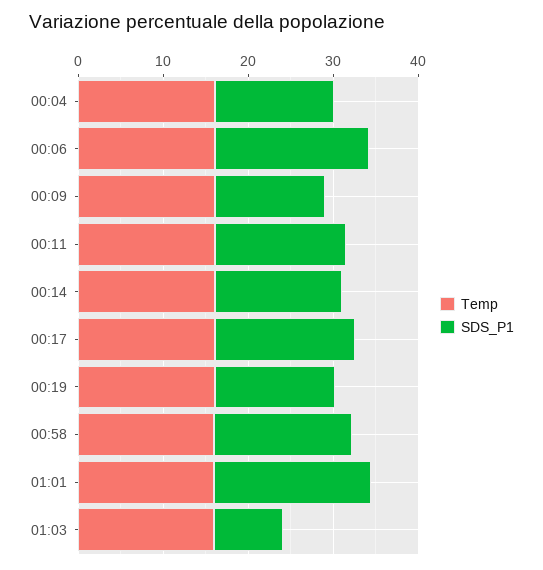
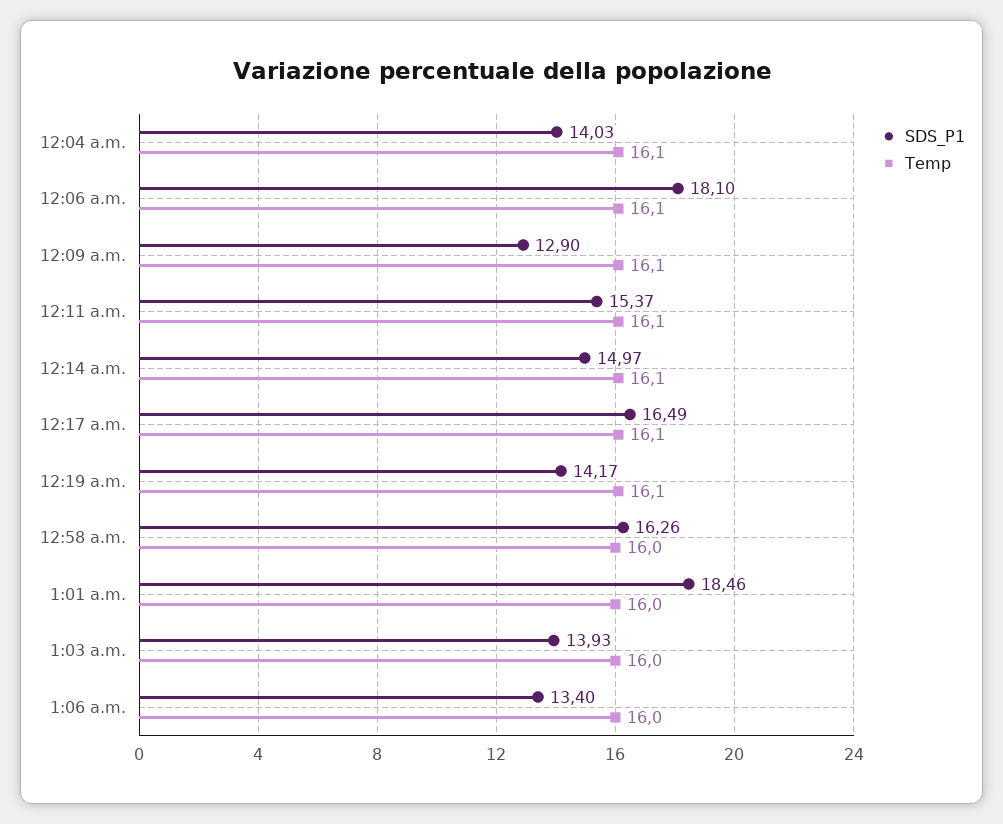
SDS_P1, 01:03: 8 -> 13.93
SDS_P1, 1:06 a.m.: none -> 13.4
Temp, 1:06 a.m.: none -> 16

